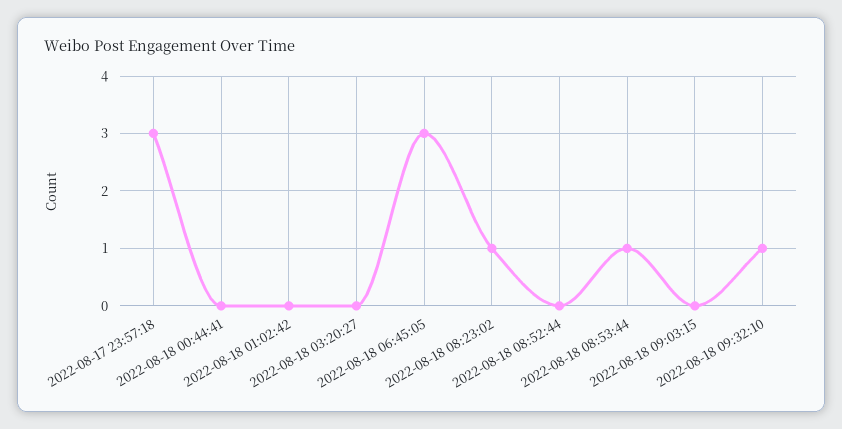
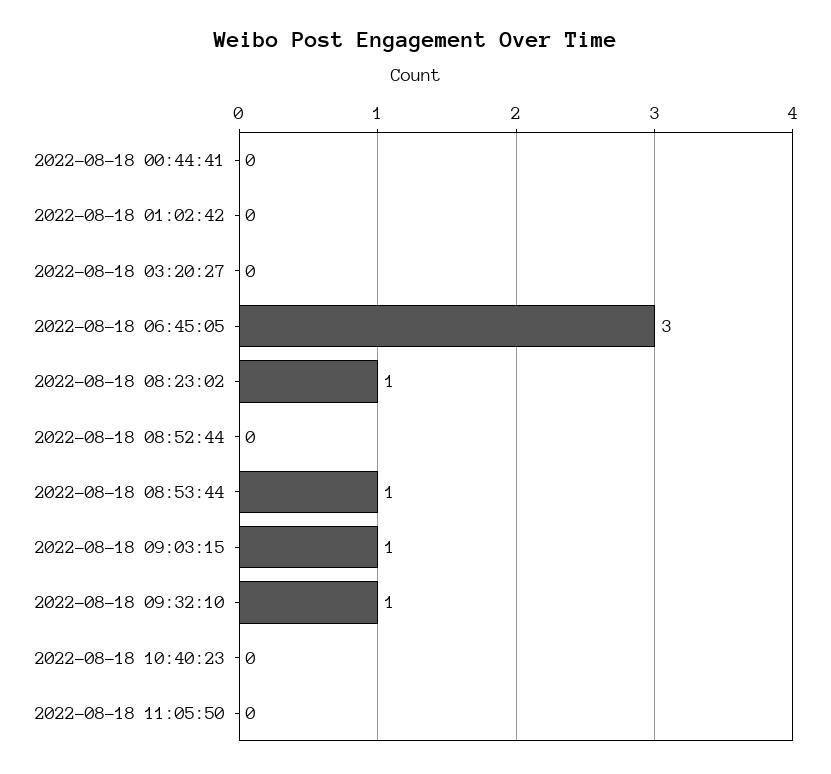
2022-08-17 23:57:18: 3 -> none
2022-08-18 09:03:15: 0 -> 1
2022-08-18 10:40:23: none -> 0
2022-08-18 11:05:50: none -> 0

